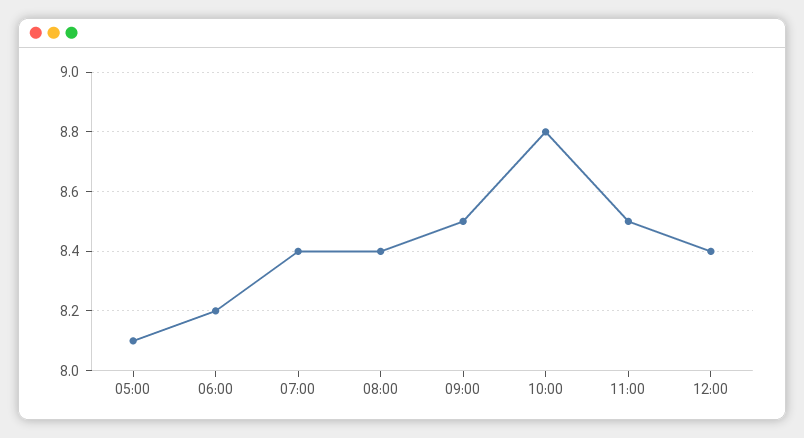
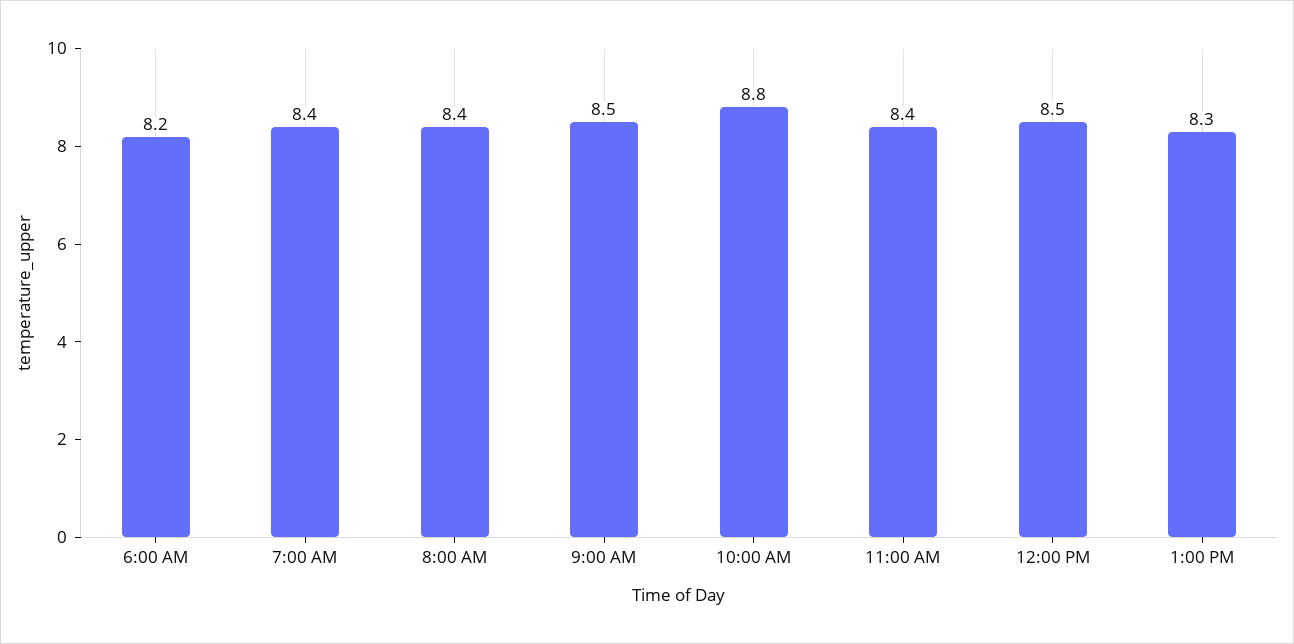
05:00: 8.1 -> none
11:00: 8.5 -> 8.4
12:00: 8.4 -> 8.5
1:00 PM: none -> 8.3

